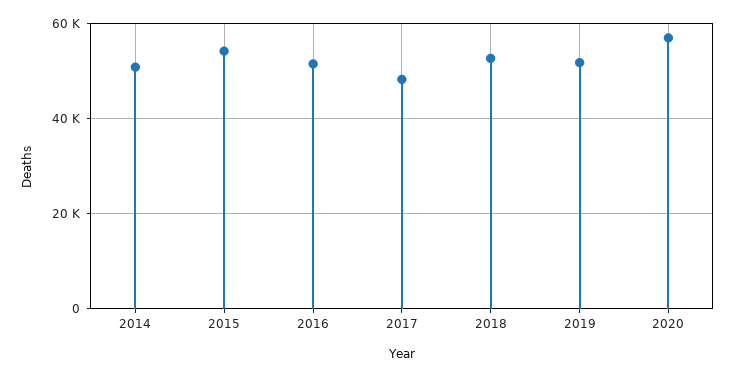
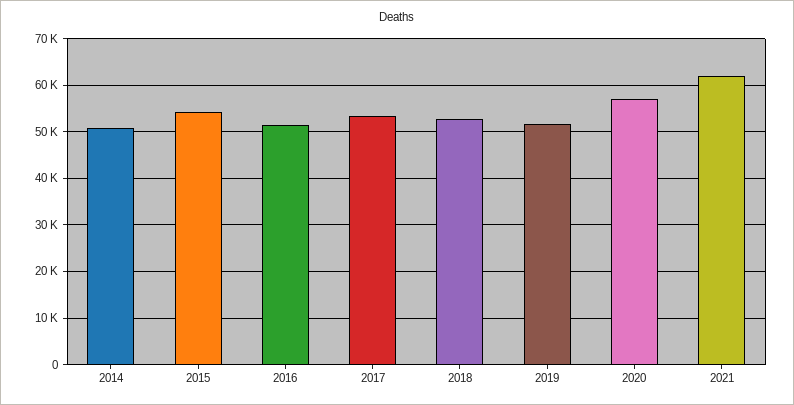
2017: 48000 -> 54000
2021: none -> 62000

